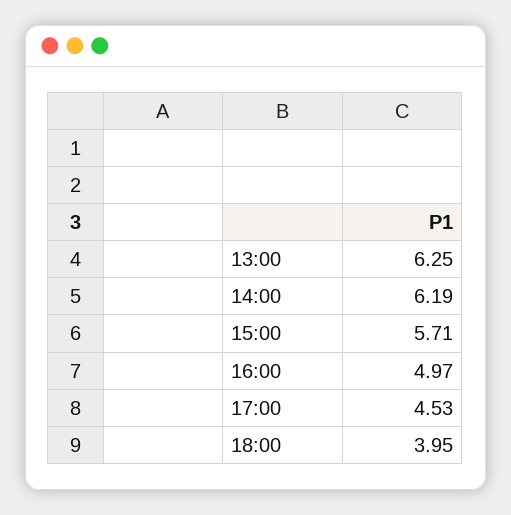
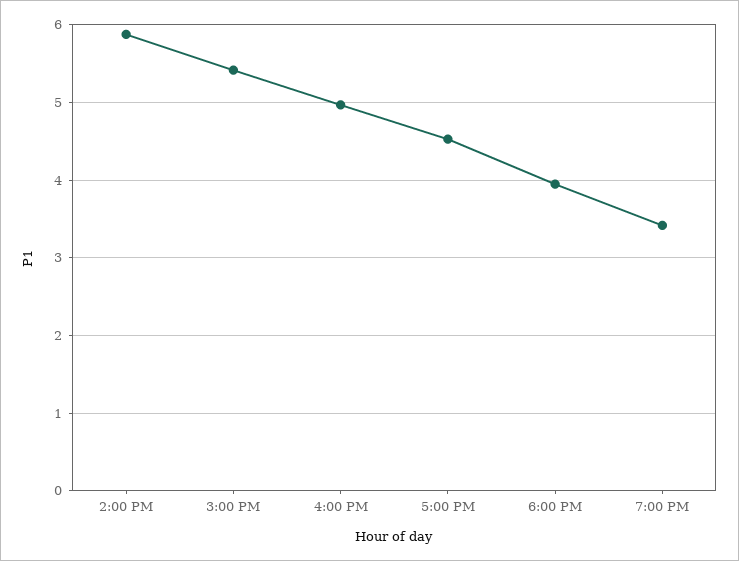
13:00: 6.25 -> none
14:00: 6.19 -> 5.9
15:00: 5.71 -> 5.4
7:00 PM: none -> 3.4

